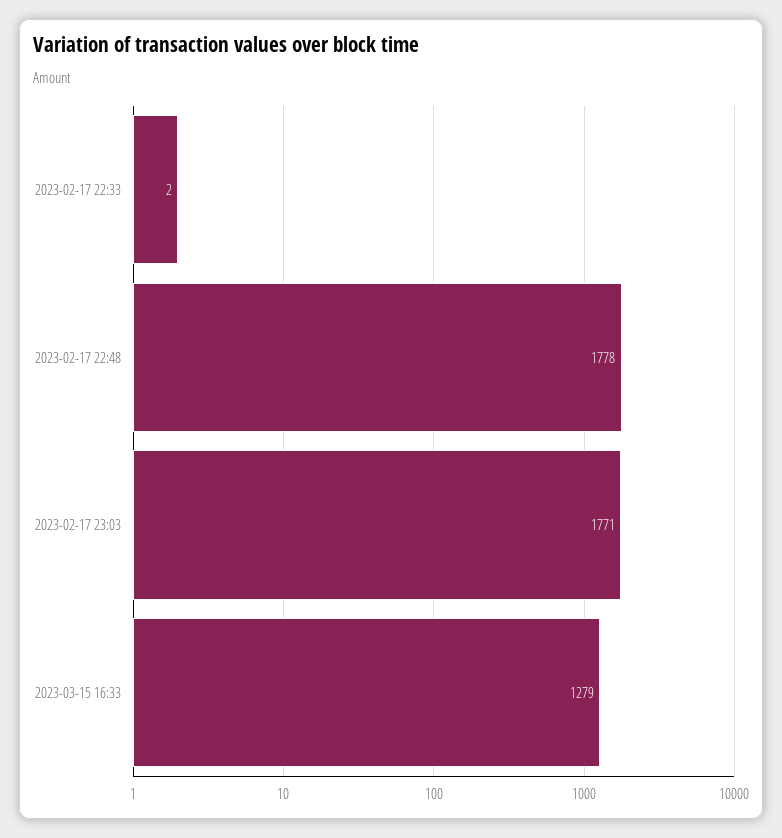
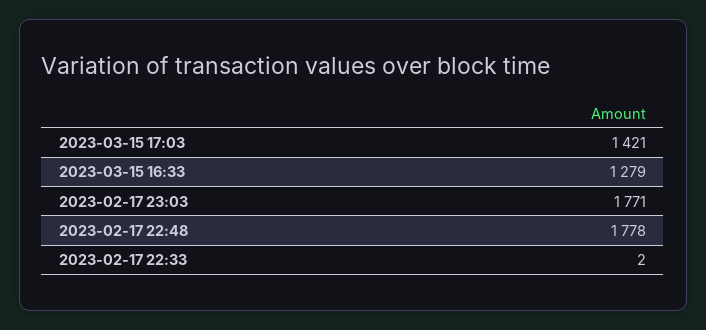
2023-03-15 17:03: none -> 1421

